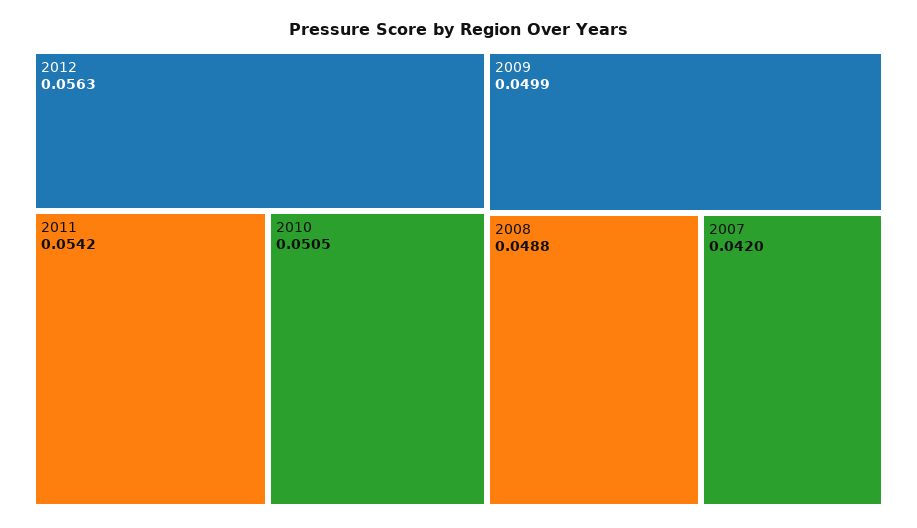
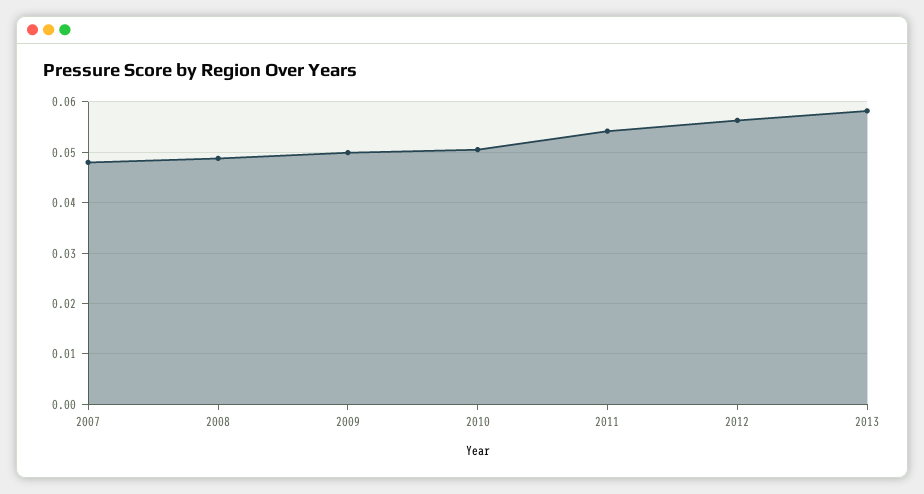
2007: 0.042 -> 0.048
2013: none -> 0.058

